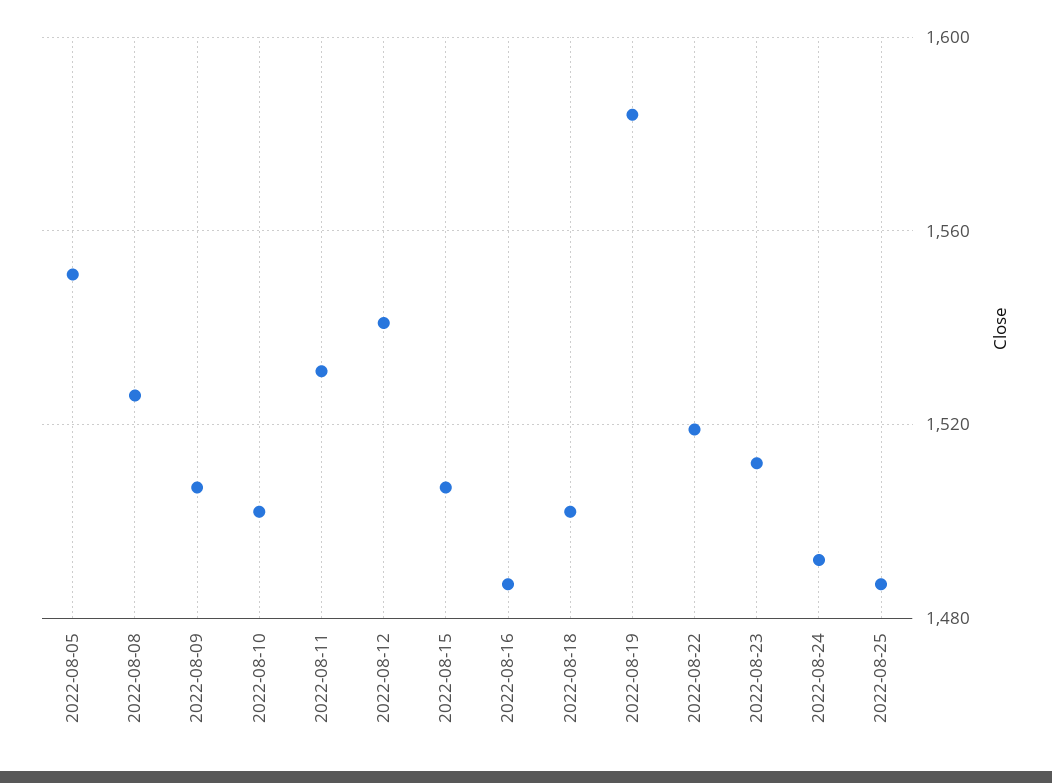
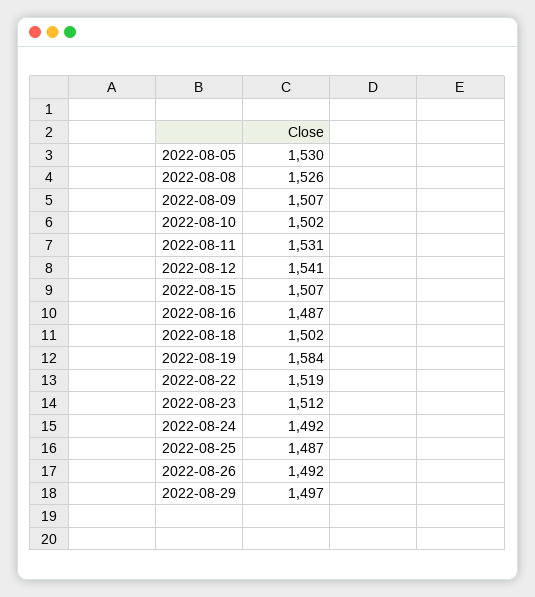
2022-08-05: 1550 -> 1530
2022-08-26: none -> 1492
2022-08-29: none -> 1497

